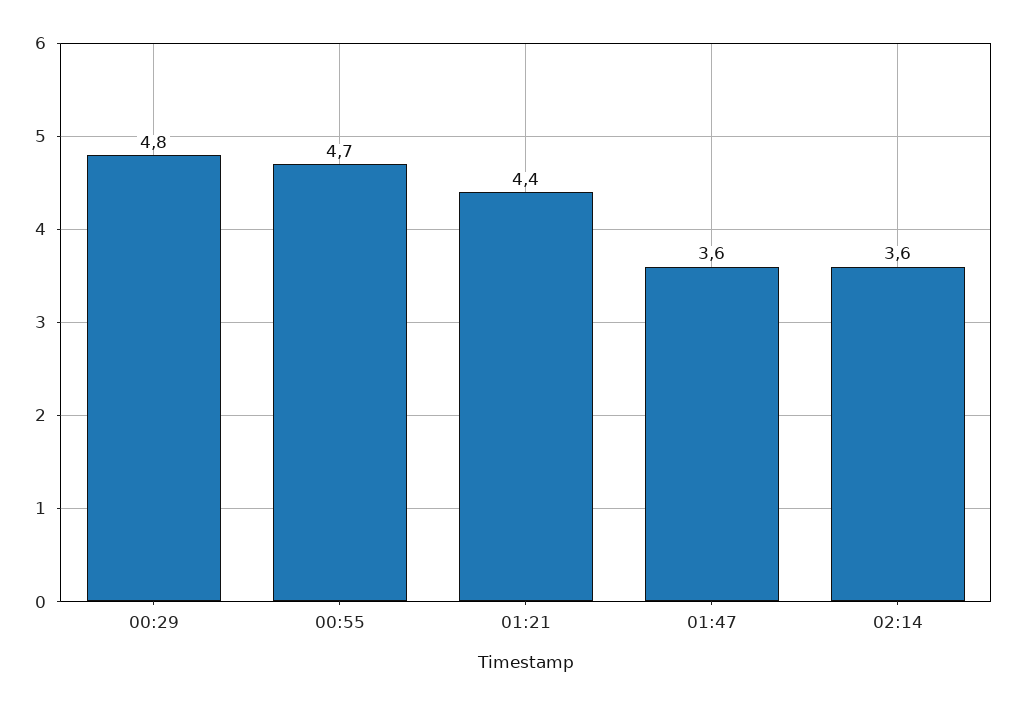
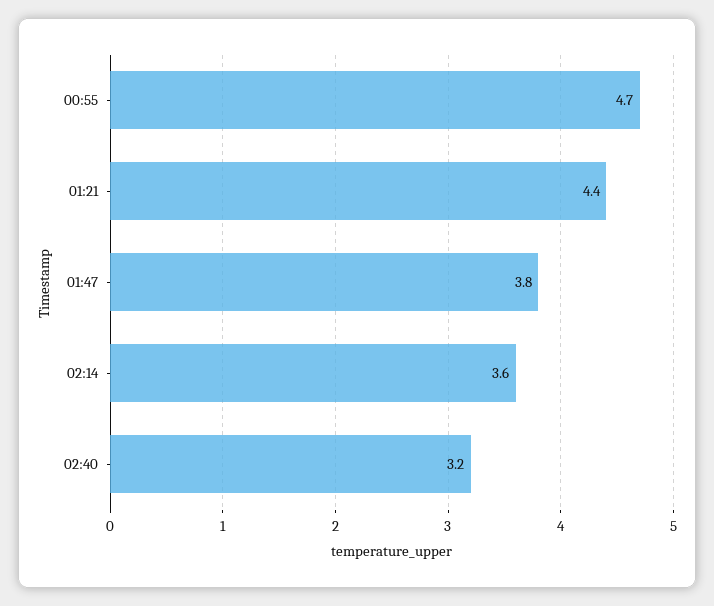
00:29: 4.8 -> none
01:47: 3.6 -> 3.8
02:40: none -> 3.2

